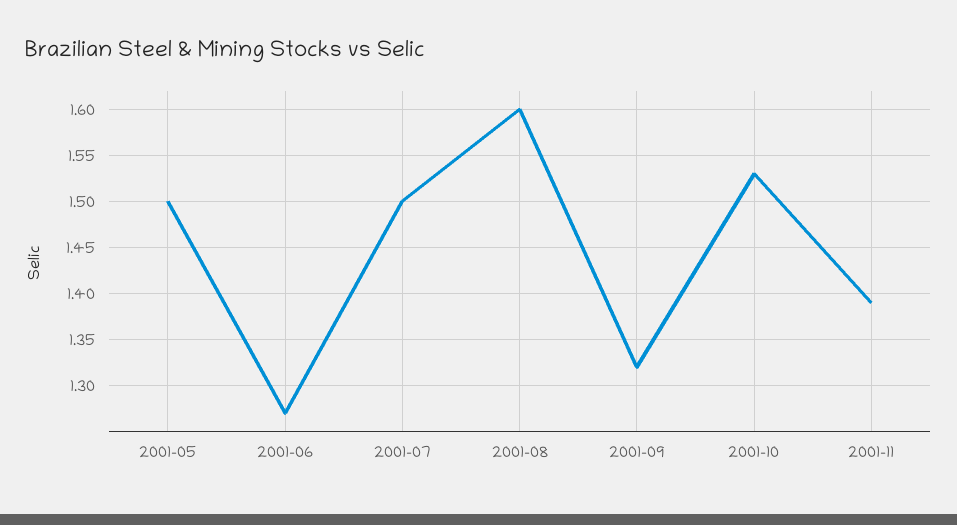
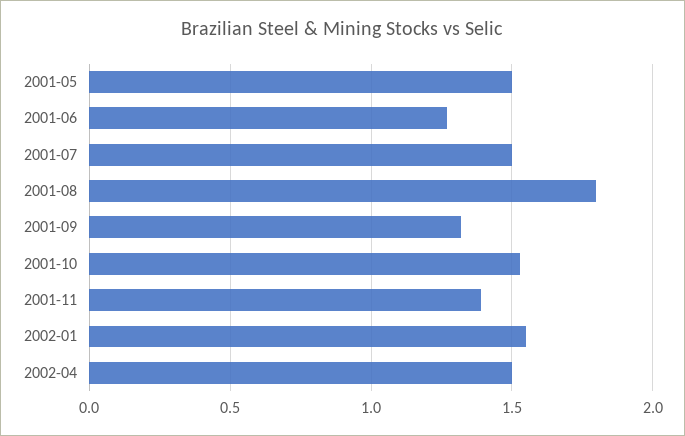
2001-08: 1.6 -> 1.8
2002-01: none -> 1.55
2002-04: none -> 1.5

